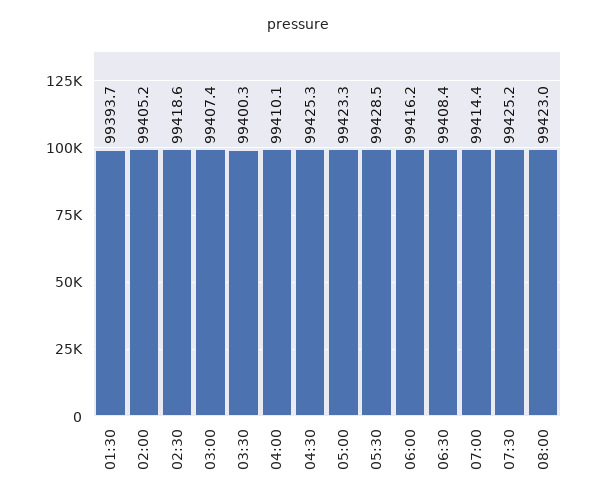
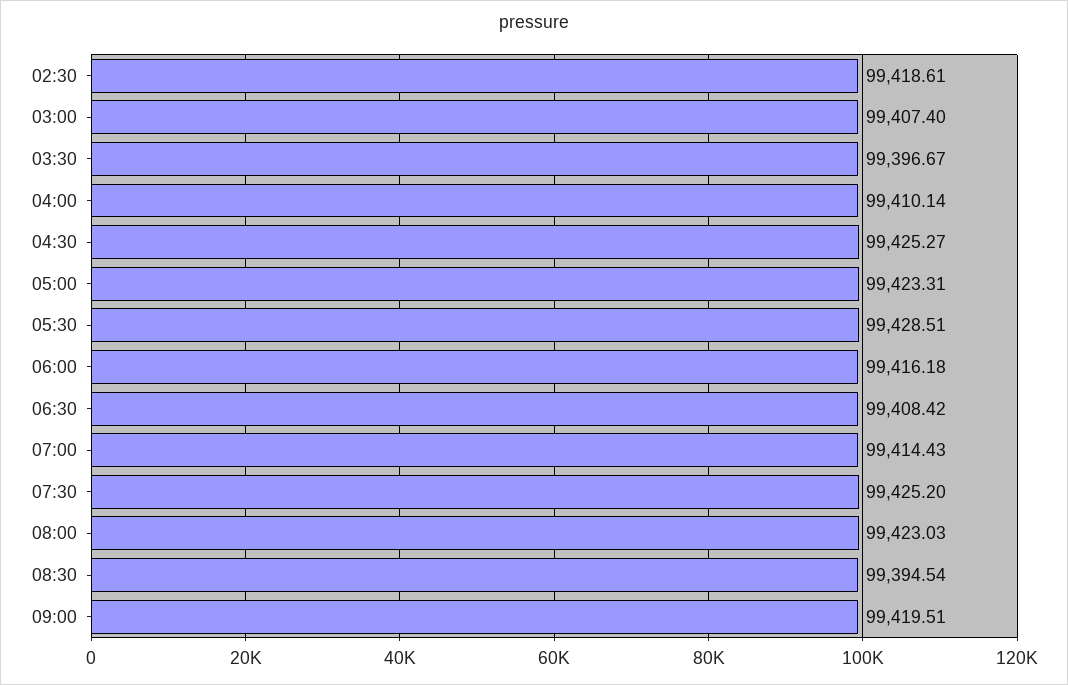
01:30: 99393.7 -> none
02:00: 99405.2 -> none
03:30: 99400.3 -> 99396.67
08:30: none -> 99394.54
09:00: none -> 99419.51

